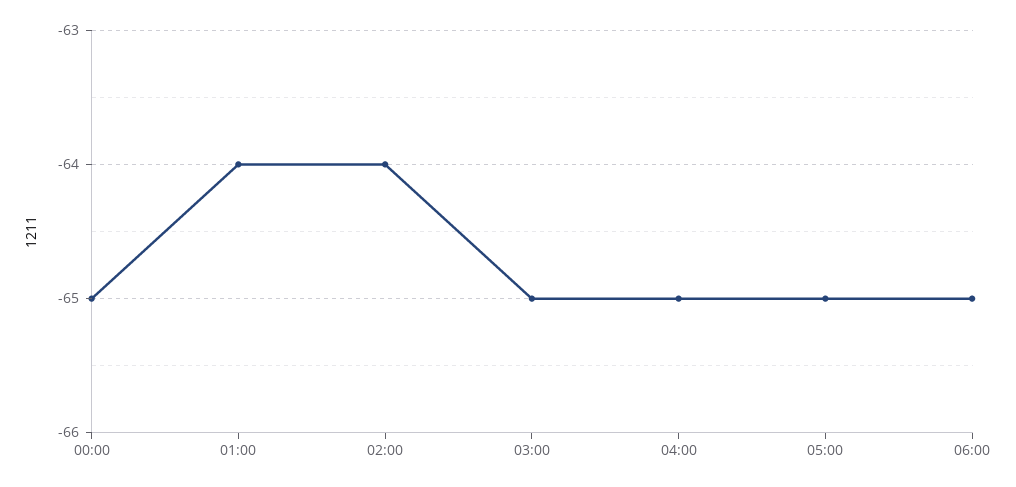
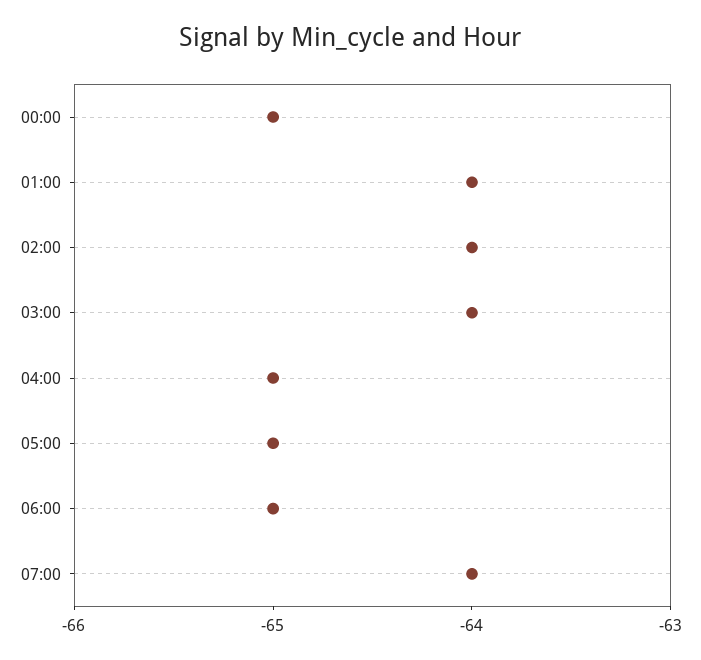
03:00: -65 -> -64
07:00: none -> -64

